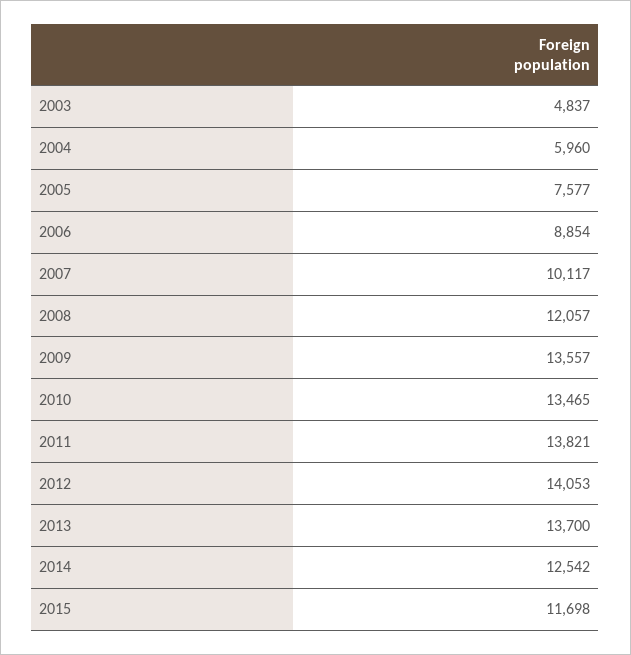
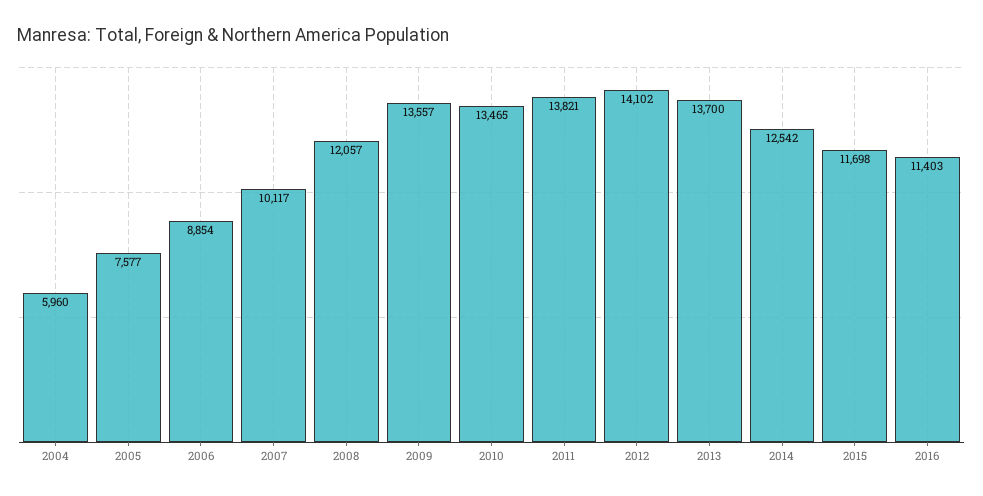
2003: 4837 -> none
2012: 14053 -> 14102
2016: none -> 11403

